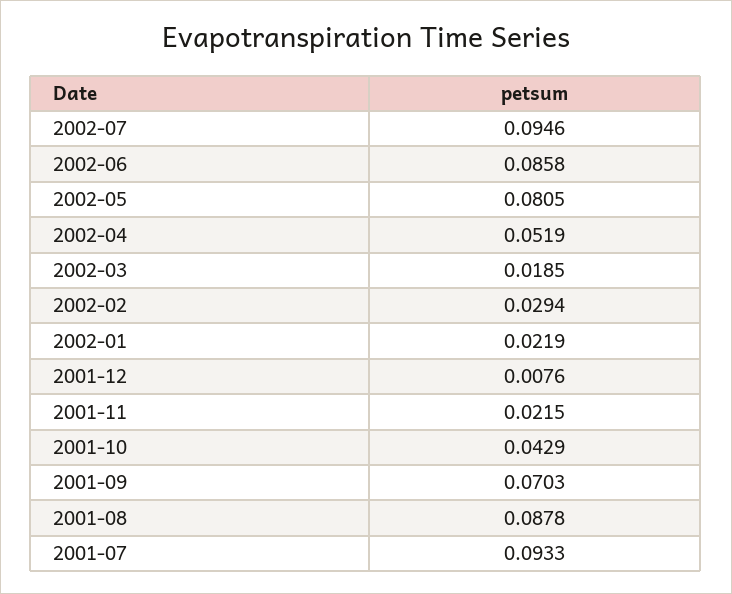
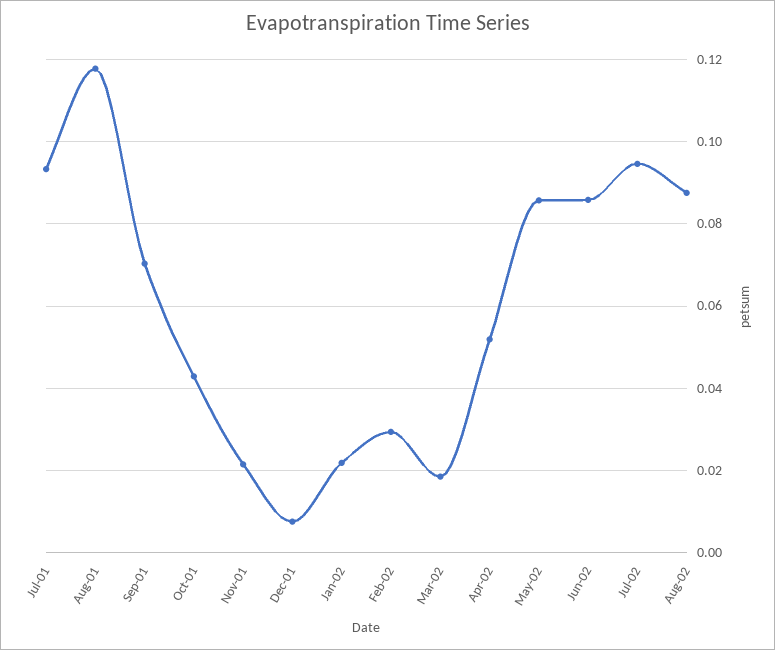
2002-05: 0.0805 -> 0.086
2001-08: 0.0878 -> 0.118
Aug-02: none -> 0.088

